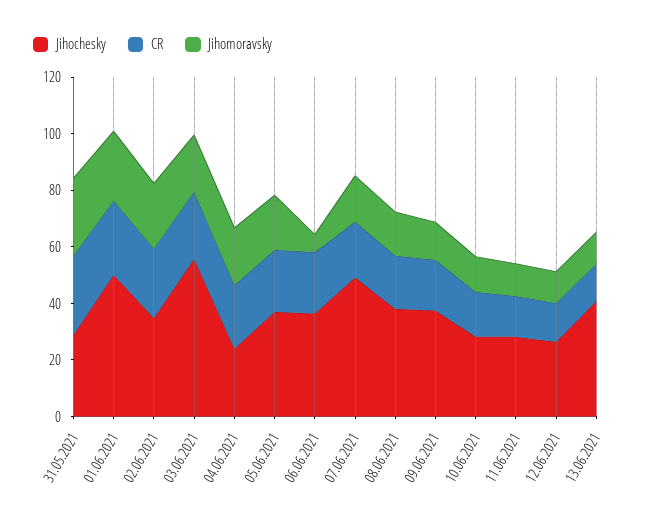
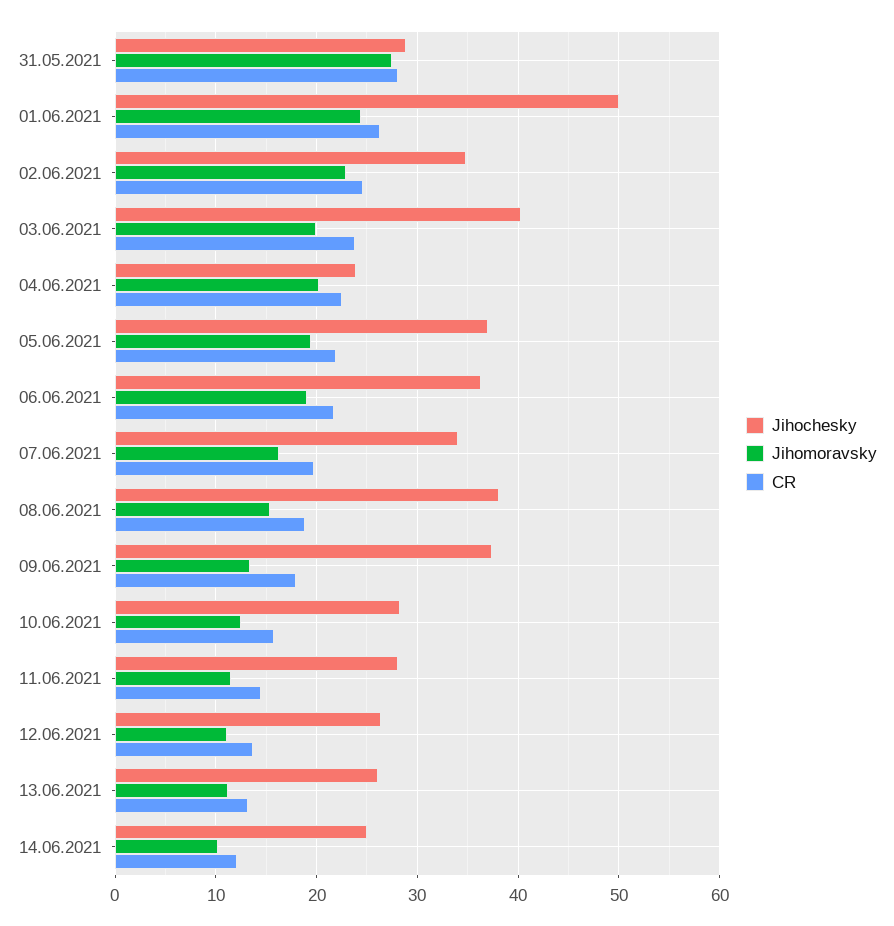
Jihochesky, 03.06.2021: 55 -> 40
Jihomoravsky, 06.06.2021: 5 -> 19
Jihochesky, 07.06.2021: 50 -> 34
Jihochesky, 13.06.2021: 40 -> 26
Jihochesky, 14.06.2021: none -> 25
Jihomoravsky, 14.06.2021: none -> 10
CR, 14.06.2021: none -> 12

